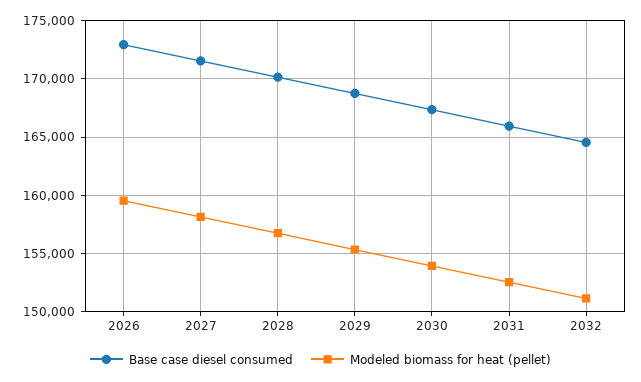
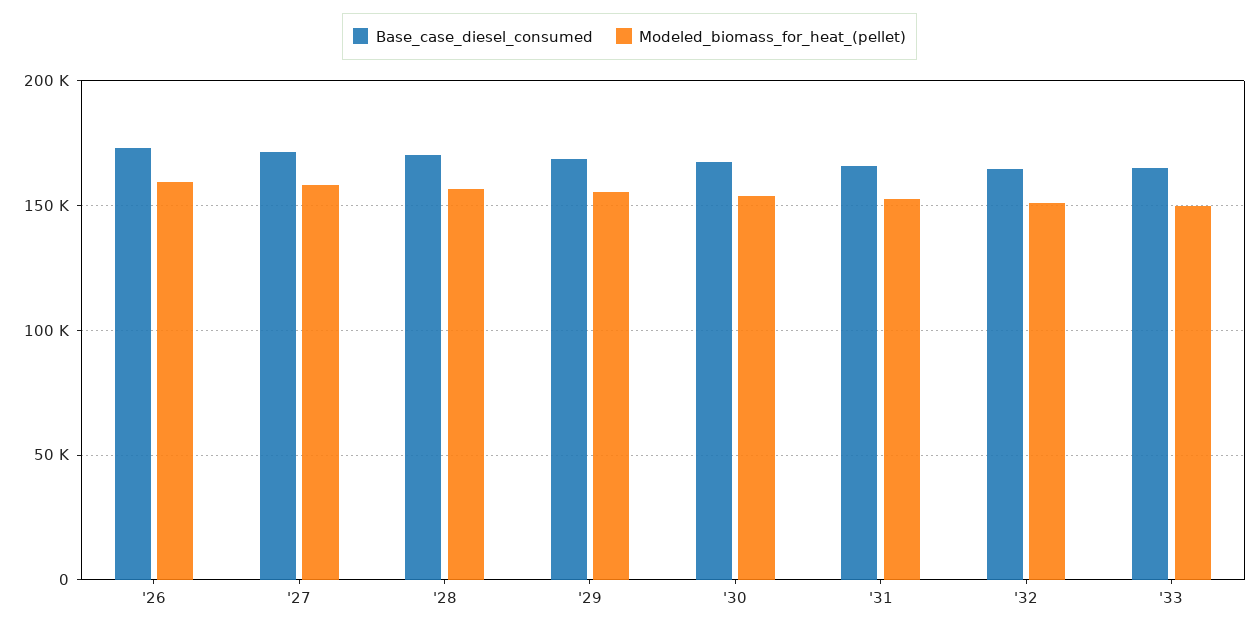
Base case diesel consumed, '33: none -> 165000
Modeled biomass for heat (pellet), '33: none -> 150000

